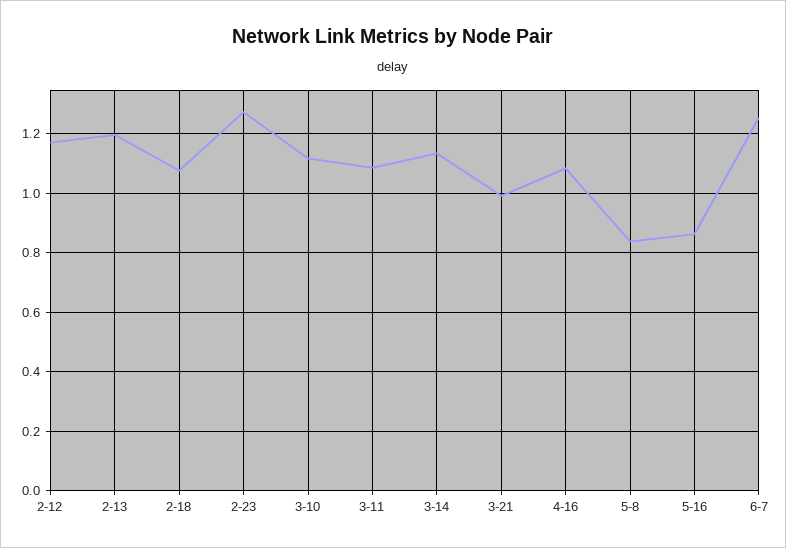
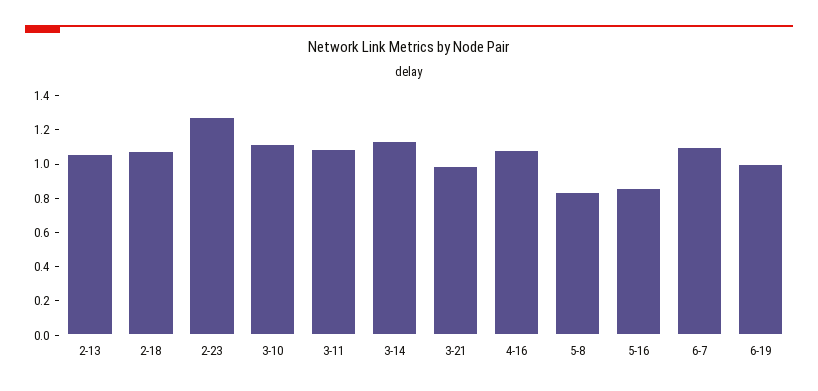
2-12: 1.175 -> none
2-13: 1.2 -> 1.05
6-7: 1.25 -> 1.1
6-19: none -> 1

